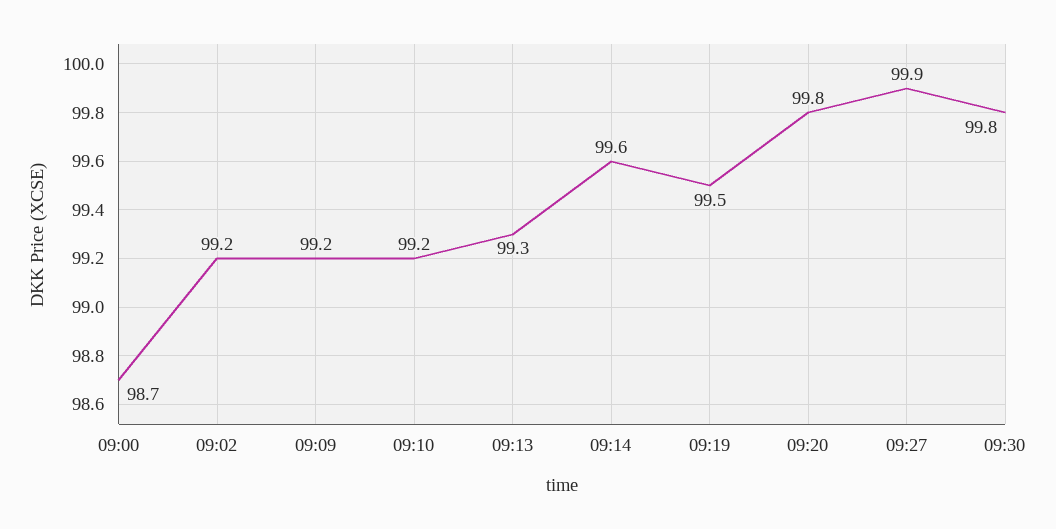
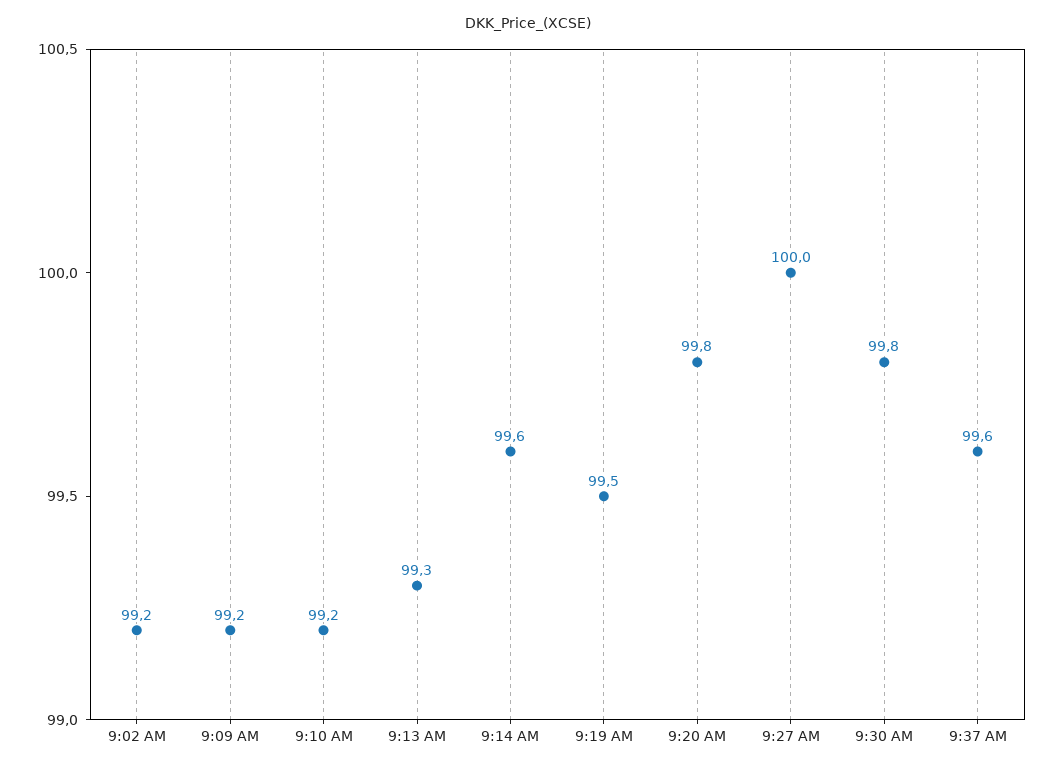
09:00: 98.7 -> none
09:27: 99.9 -> 100
9:37 AM: none -> 99.6

